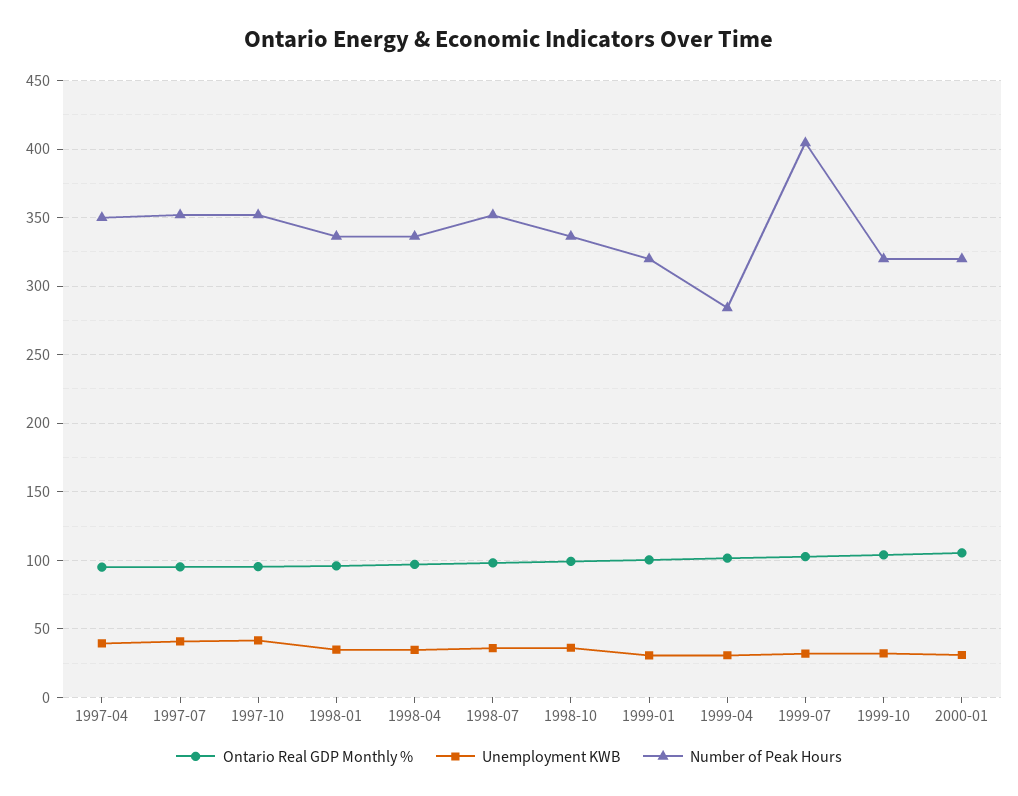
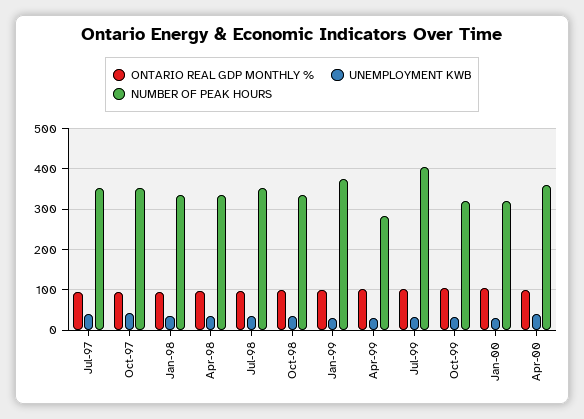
Ontario Real GDP Monthly %, 1997-04: 95 -> none
Unemployment KWB, 1997-04: 40 -> none
Number of Peak Hours, 1997-04: 350 -> none
Number of Peak Hours, 1999-01: 320 -> 380
Ontario Real GDP Monthly %, Apr-00: none -> 100
Unemployment KWB, Apr-00: none -> 40
Number of Peak Hours, Apr-00: none -> 360

